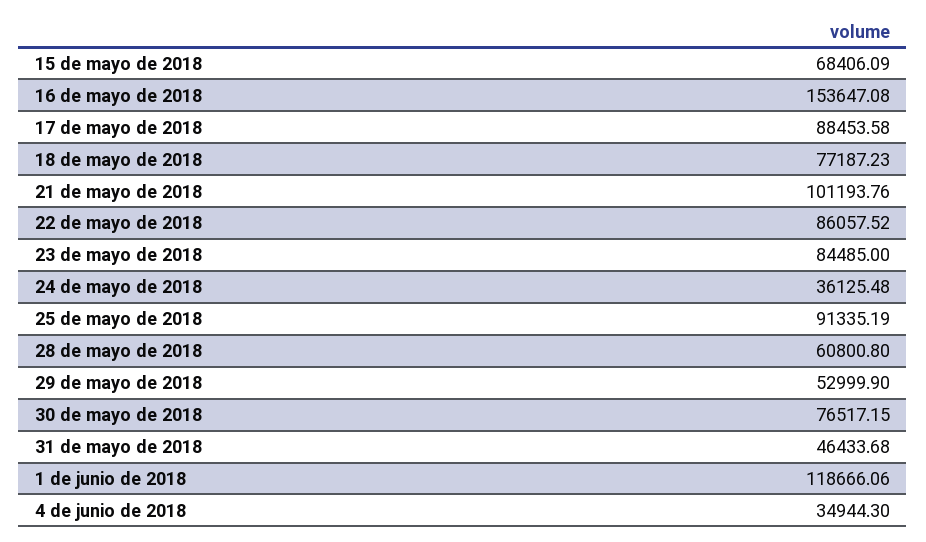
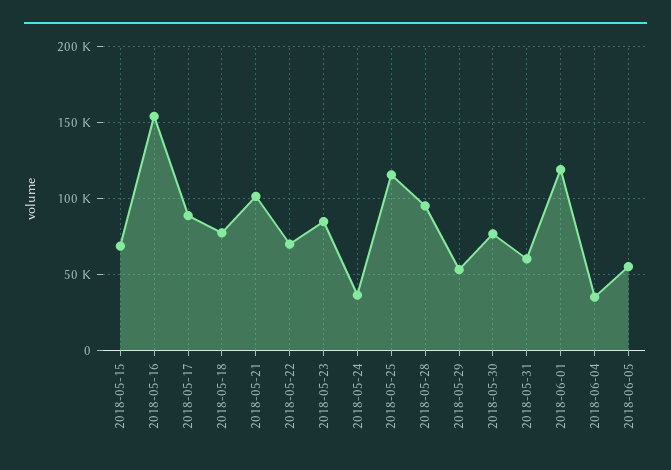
22 de mayo de 2018: 86057.52 -> 70000
25 de mayo de 2018: 91335.19 -> 115000
28 de mayo de 2018: 60800.8 -> 95000
31 de mayo de 2018: 46433.68 -> 60000
2018-06-05: none -> 55000

